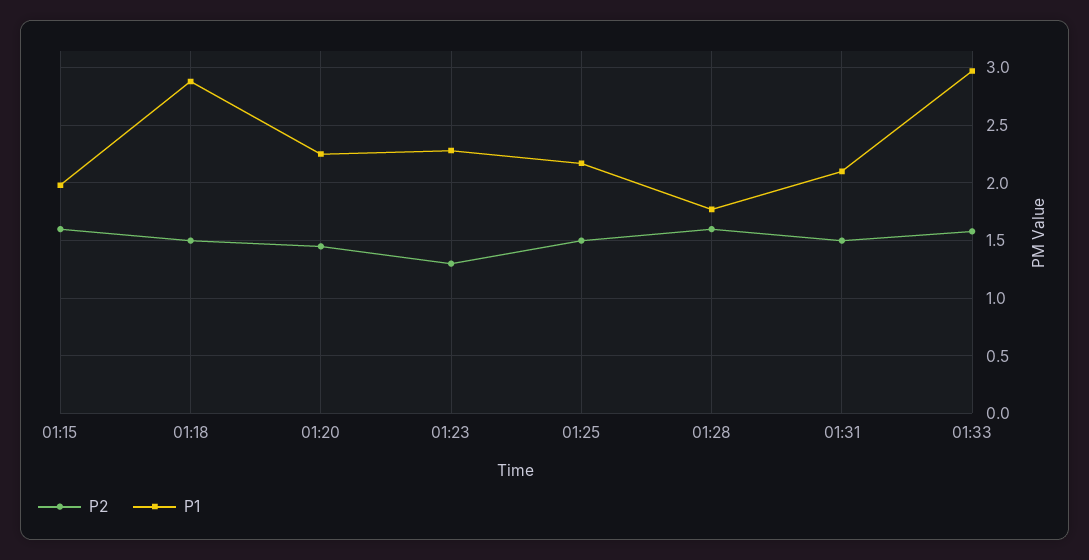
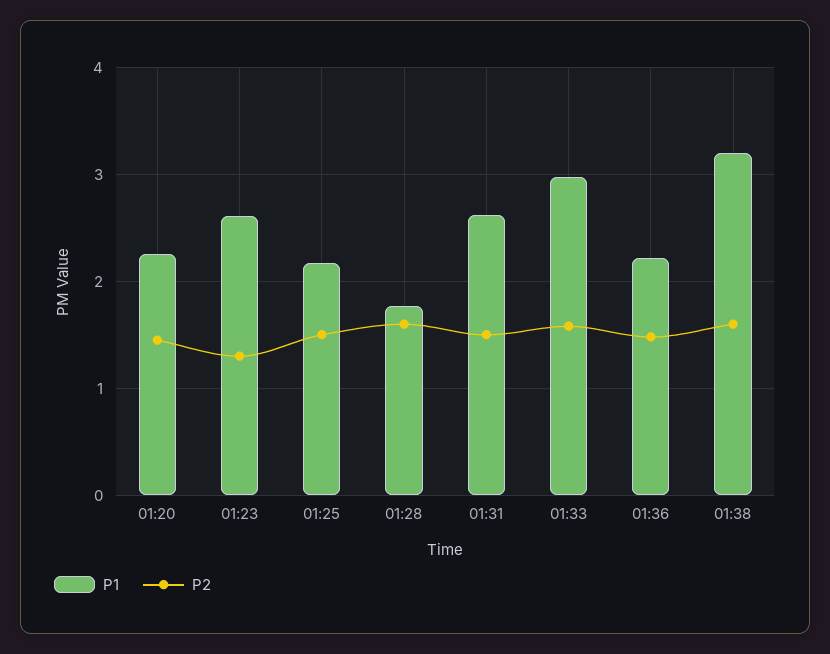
P2, 01:15: 1.6 -> none
P1, 01:15: 2 -> none
P2, 01:18: 1.5 -> none
P1, 01:18: 2.9 -> none
P1, 01:23: 2.3 -> 2.6
P1, 01:31: 2.1 -> 2.6
P1, 01:36: none -> 2.2
P2, 01:36: none -> 1.5
P1, 01:38: none -> 3.2
P2, 01:38: none -> 1.6

